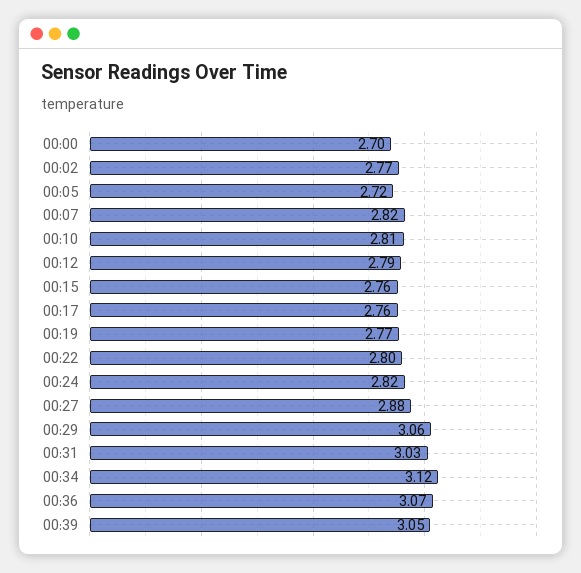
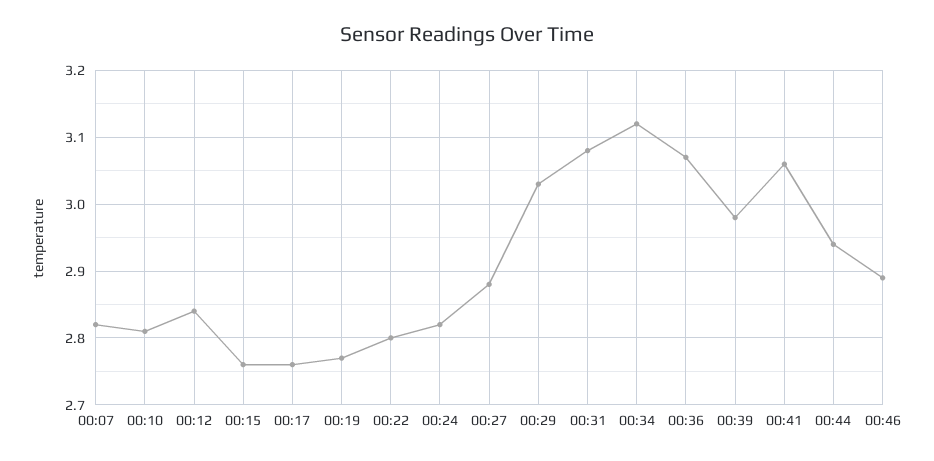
00:00: 2.7 -> none
00:02: 2.77 -> none
00:05: 2.72 -> none
00:12: 2.79 -> 2.84
00:29: 3.06 -> 3.03
00:31: 3.03 -> 3.08
00:39: 3.05 -> 2.98
00:41: none -> 3.06
00:44: none -> 2.94
00:46: none -> 2.89

